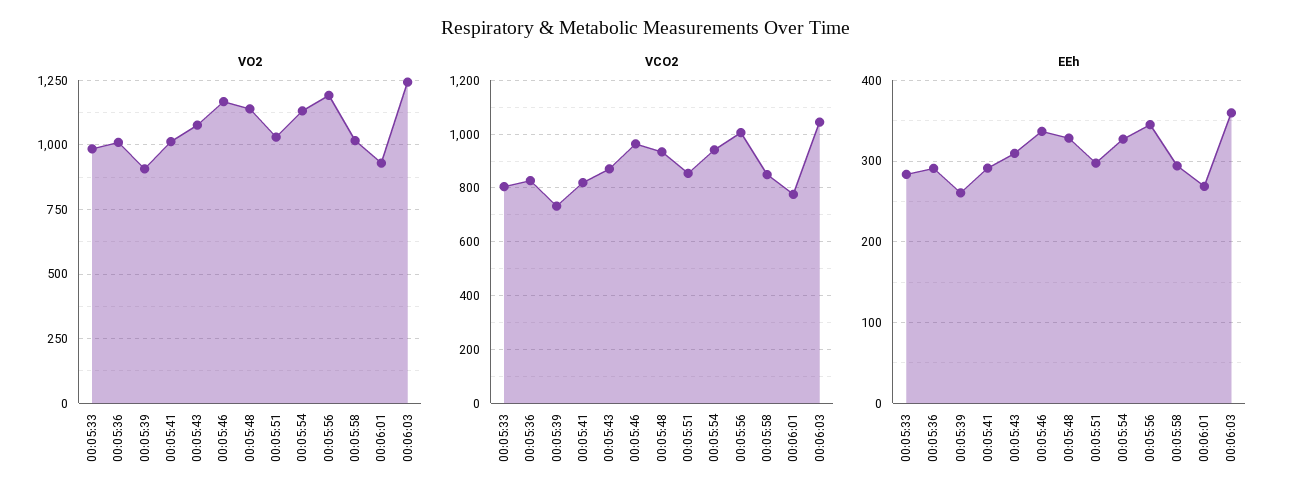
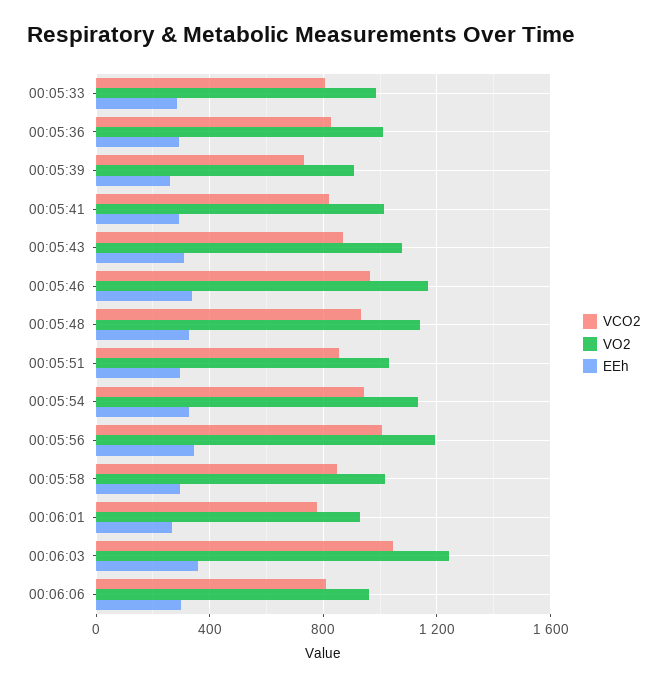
VCO2, 00:06:06: none -> 800
VO2, 00:06:06: none -> 950
EEh, 00:06:06: none -> 300

